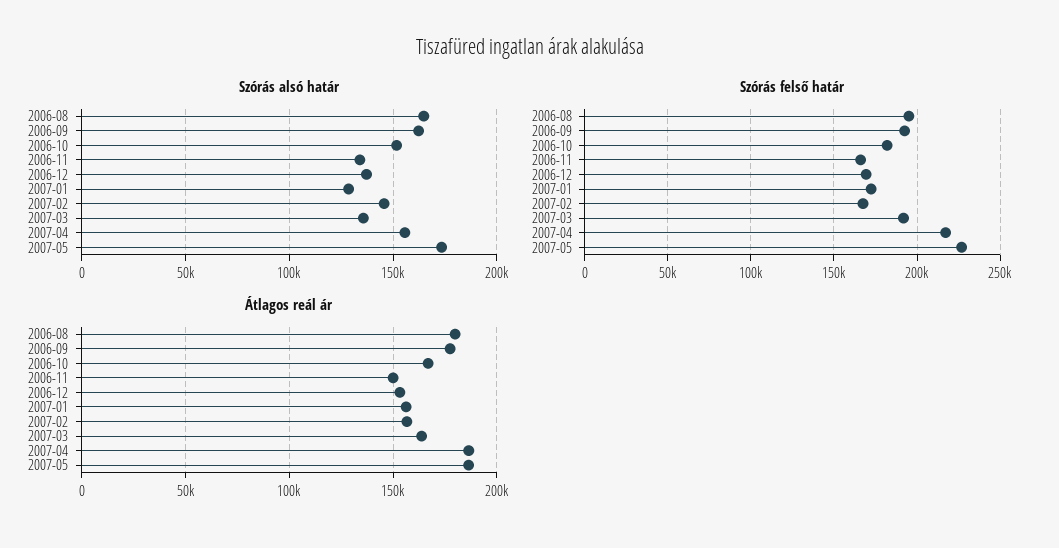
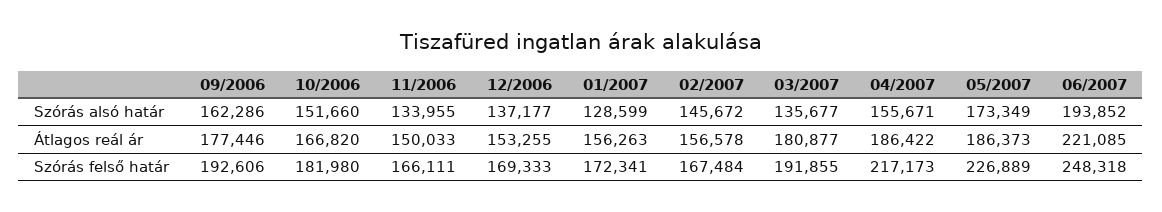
Szórás alsó határ, 2006-08: 165000 -> none
Szórás felső határ, 2006-08: 195000 -> none
Átlagos reál ár, 2006-08: 180000 -> none
Átlagos reál ár, 2007-03: 165000 -> 180877
Szórás alsó határ, 06/2007: none -> 193852
Átlagos reál ár, 06/2007: none -> 221085
Szórás felső határ, 06/2007: none -> 248318

